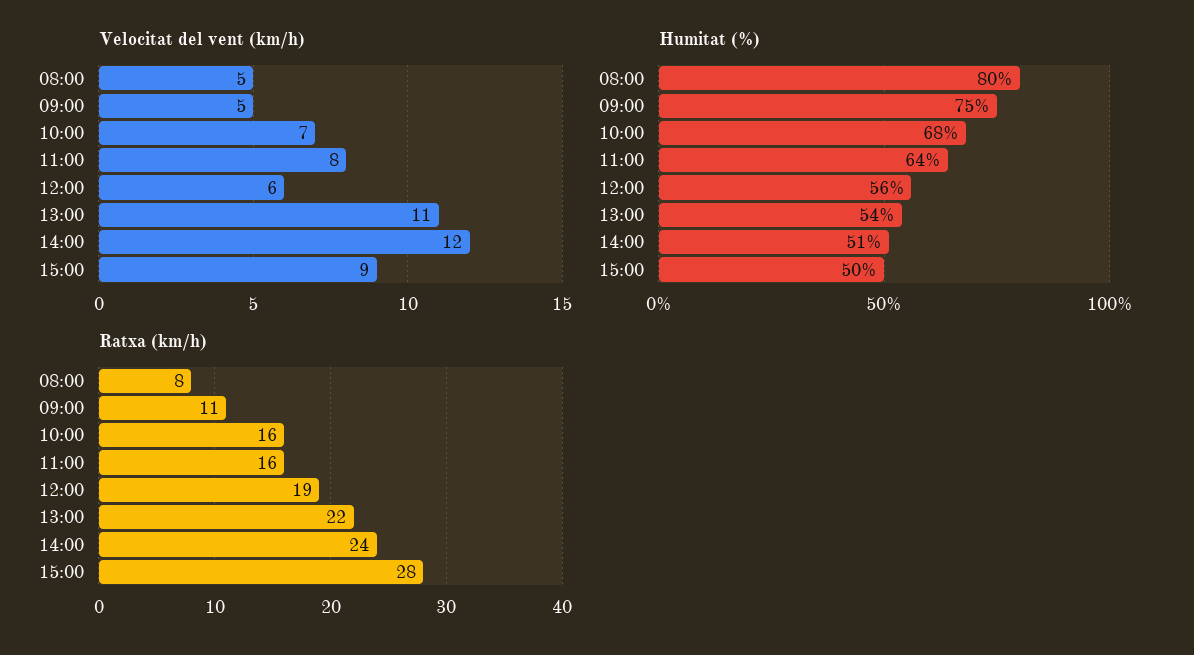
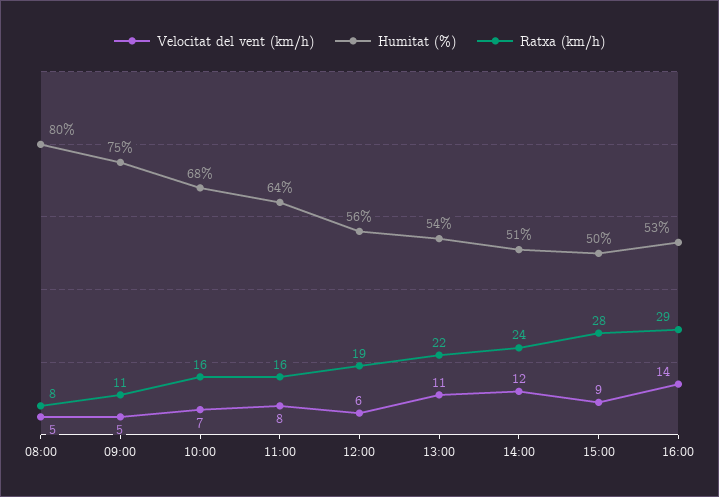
Velocitat del vent (km/h), 16:00: none -> 14
Humitat (%), 16:00: none -> 53
Ratxa (km/h), 16:00: none -> 29

